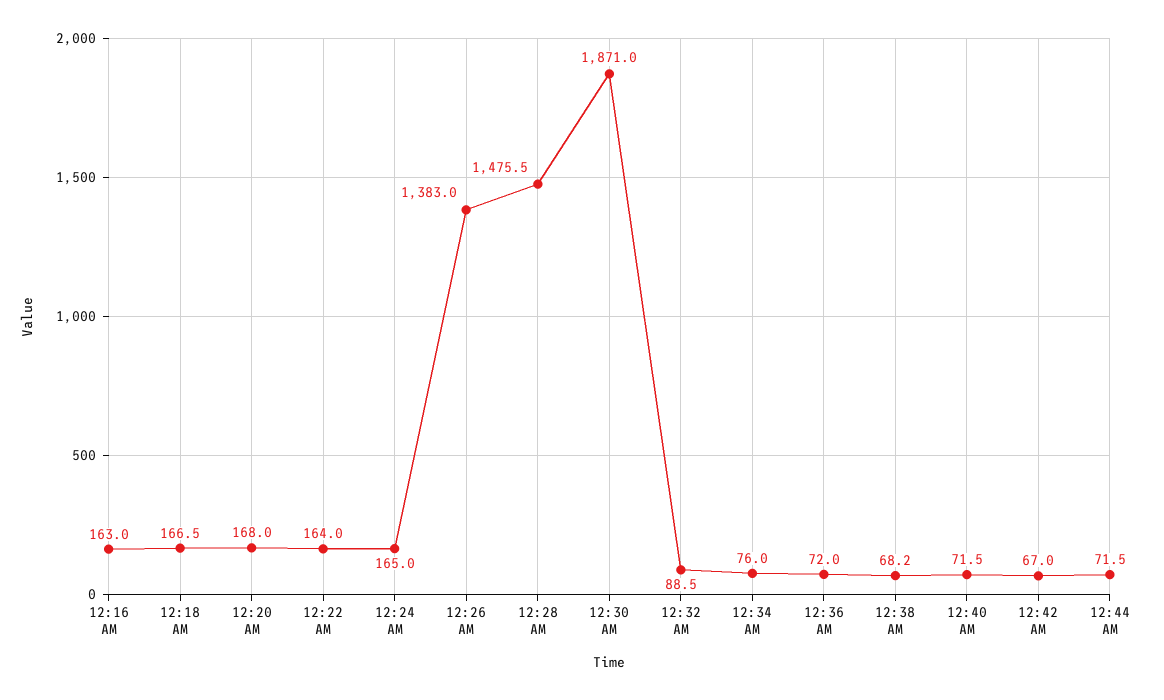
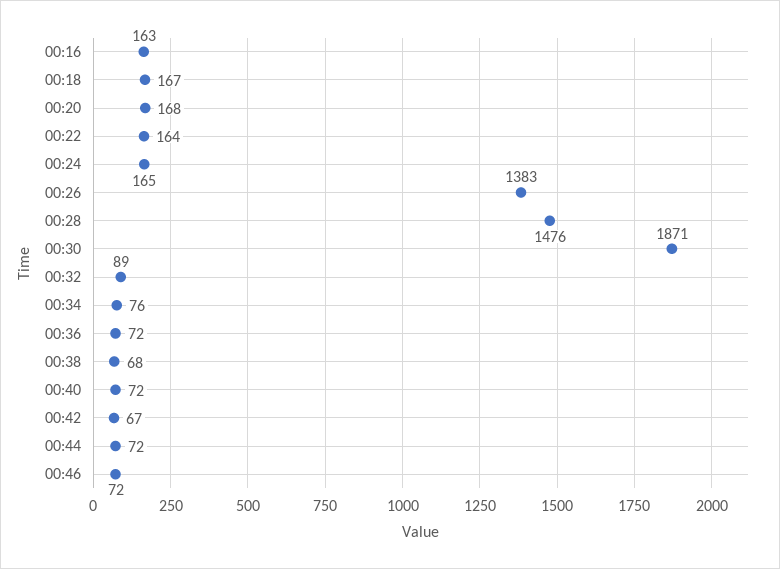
00:46: none -> 72

